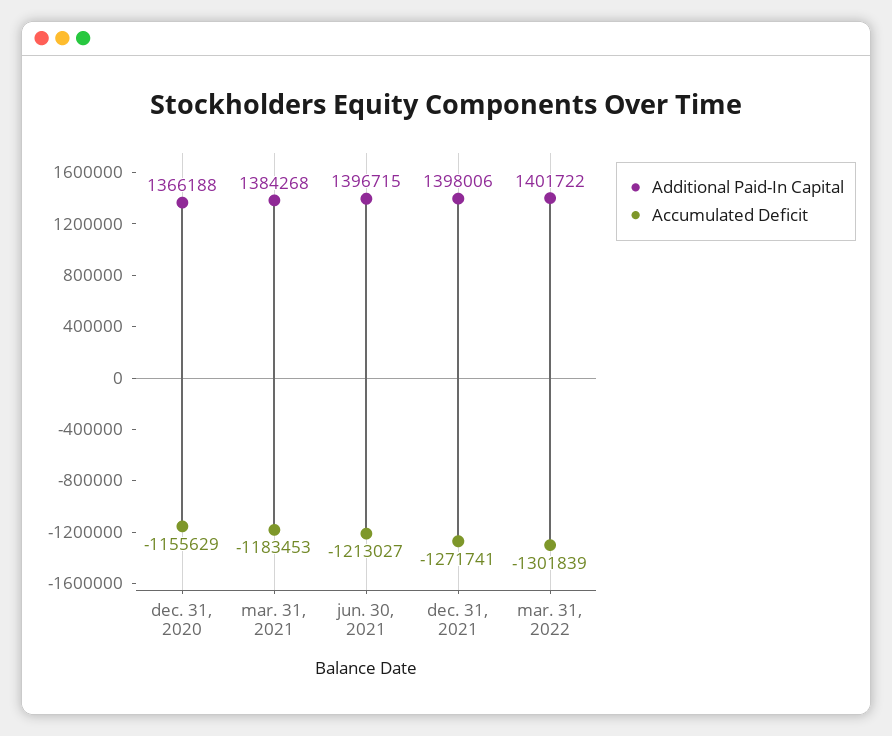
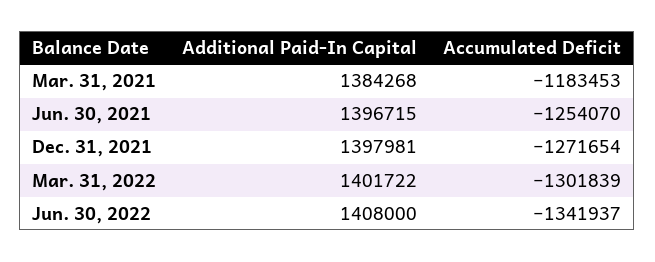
Additional Paid-In Capital, dec. 31, 2020: 1366188 -> none
Accumulated Deficit, dec. 31, 2020: -1155629 -> none
Accumulated Deficit, jun. 30, 2021: -1213027 -> -1254070
Additional Paid-In Capital, dec. 31, 2021: 1398006 -> 1397981
Accumulated Deficit, dec. 31, 2021: -1271741 -> -1271654
Additional Paid-In Capital, Jun. 30, 2022: none -> 1408000
Accumulated Deficit, Jun. 30, 2022: none -> -1341937

